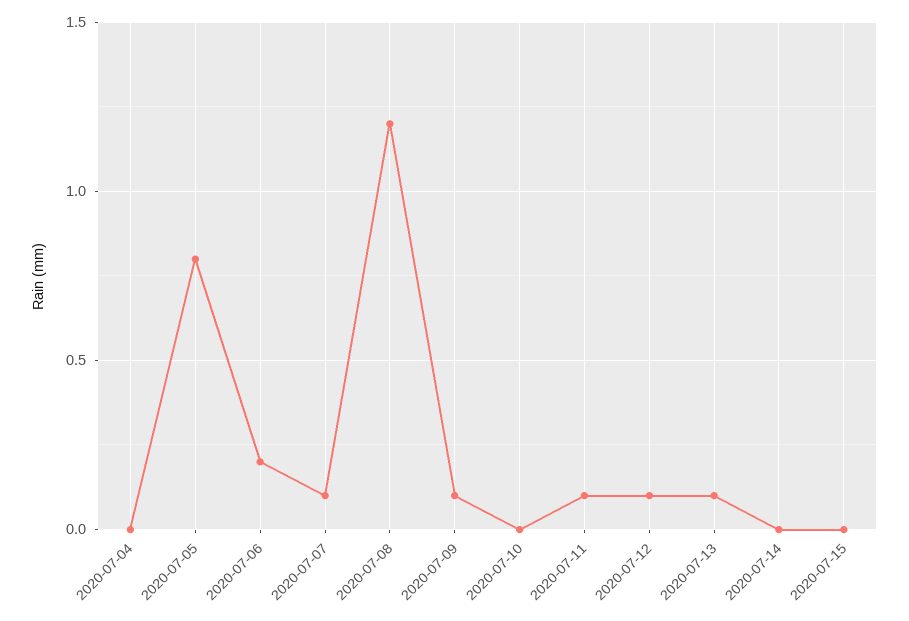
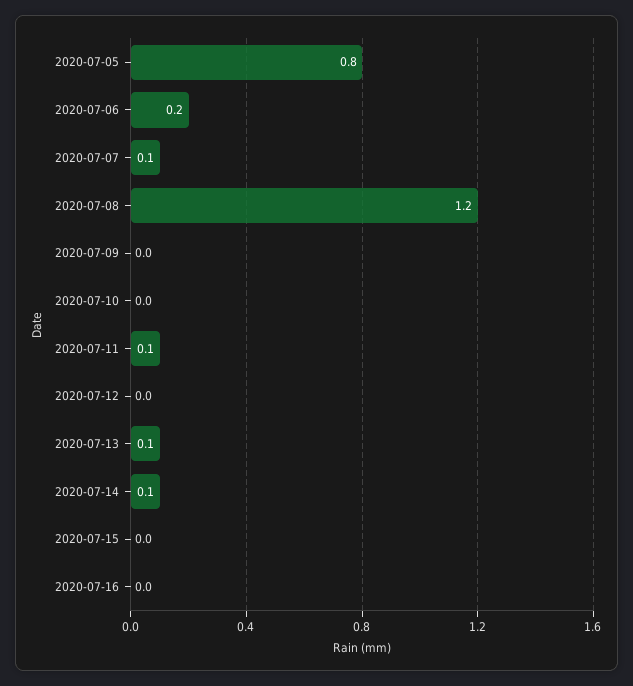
2020-07-04: 0 -> none
2020-07-09: 0.1 -> 0
2020-07-12: 0.1 -> 0
2020-07-14: 0 -> 0.1
2020-07-16: none -> 0

